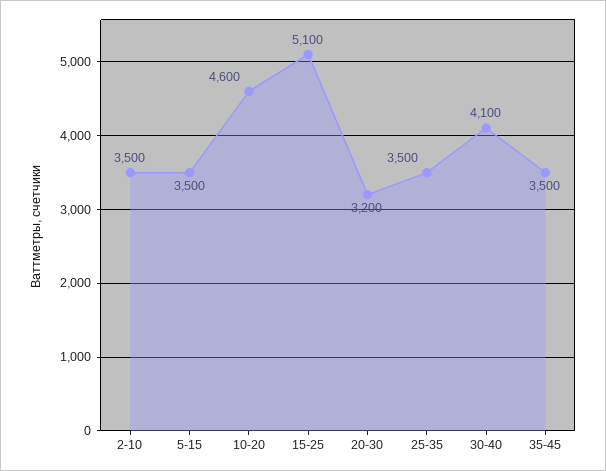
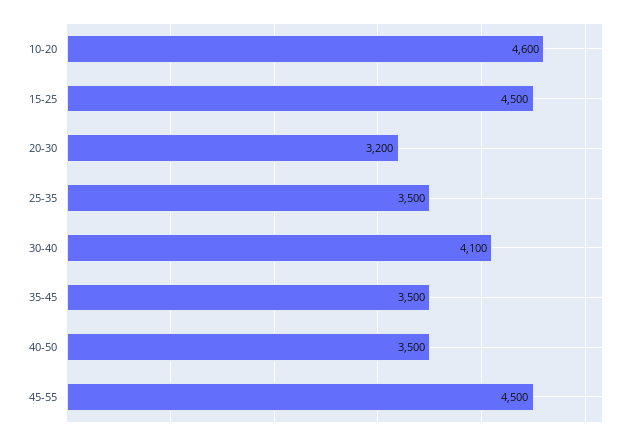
2-10: 3500 -> none
5-15: 3500 -> none
15-25: 5100 -> 4500
40-50: none -> 3500
45-55: none -> 4500

